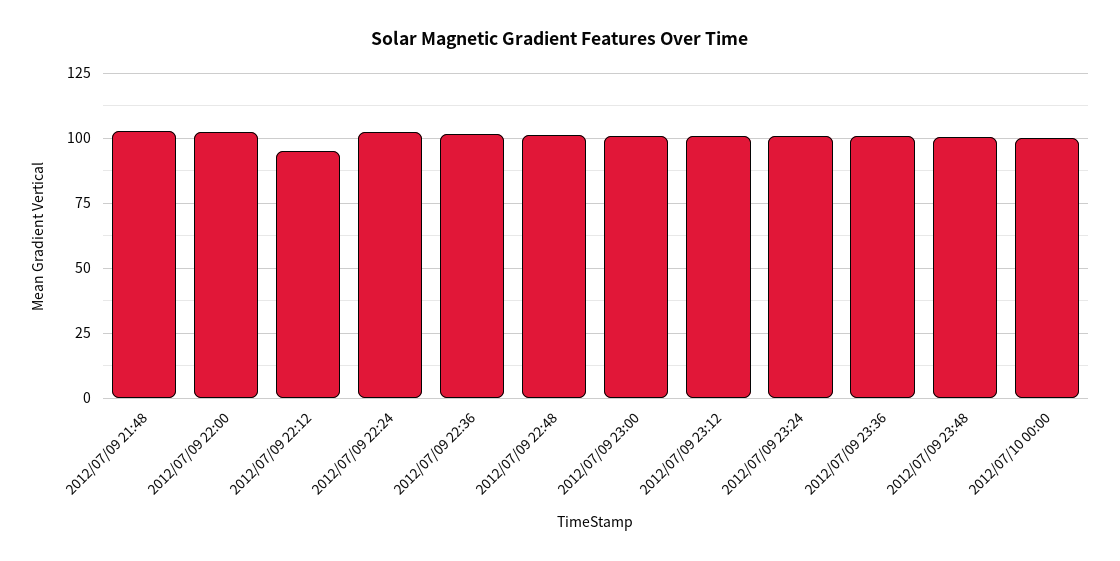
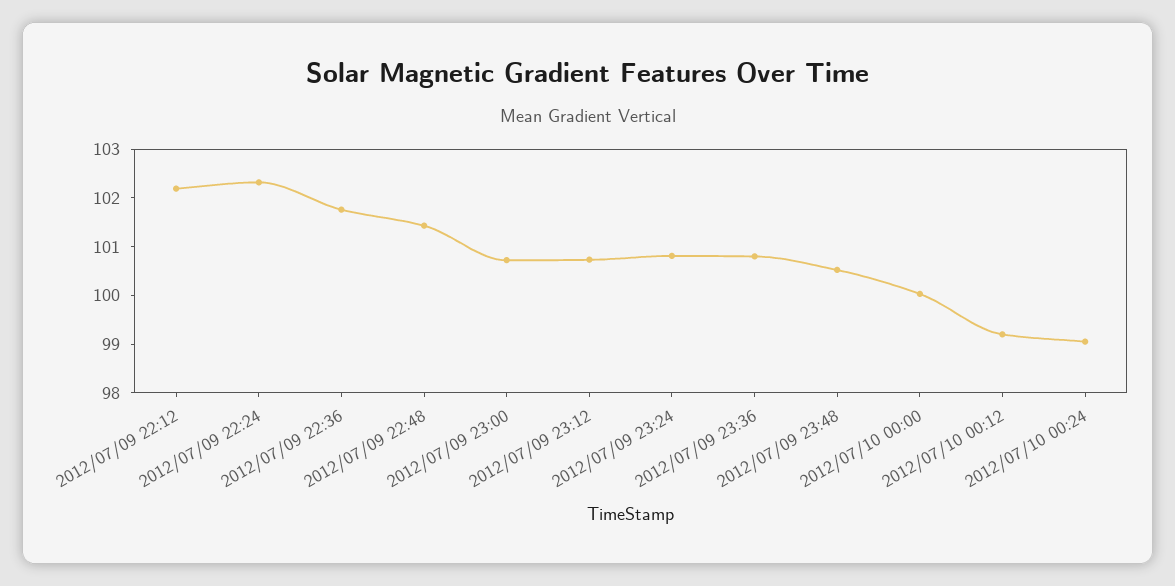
2012/07/09 21:48: 102.5 -> none
2012/07/09 22:00: 102.5 -> none
2012/07/09 22:12: 95 -> 102.2
2012/07/10 00:12: none -> 99.2
2012/07/10 00:24: none -> 99

